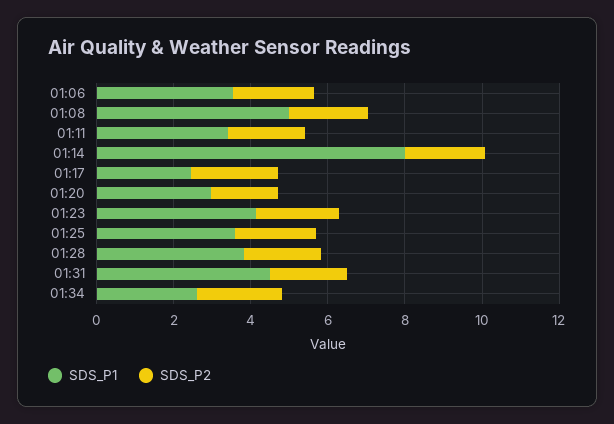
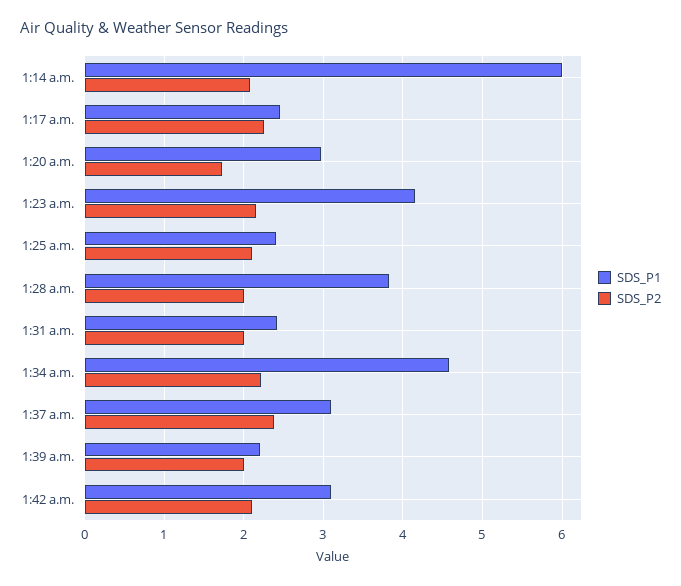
SDS_P1, 01:06: 3.5 -> none
SDS_P2, 01:06: 2 -> none
SDS_P1, 01:08: 5 -> none
SDS_P2, 01:08: 2 -> none
SDS_P1, 01:11: 3.5 -> none
SDS_P2, 01:11: 2 -> none
SDS_P1, 01:14: 8 -> 6
SDS_P1, 01:25: 3.5 -> 2.4
SDS_P1, 01:31: 4.5 -> 2.4
SDS_P1, 01:34: 2.5 -> 4.6
SDS_P1, 1:37 a.m.: none -> 3.1
SDS_P2, 1:37 a.m.: none -> 2.4
SDS_P1, 1:39 a.m.: none -> 2.2
SDS_P2, 1:39 a.m.: none -> 2
SDS_P1, 1:42 a.m.: none -> 3.1
SDS_P2, 1:42 a.m.: none -> 2.1

